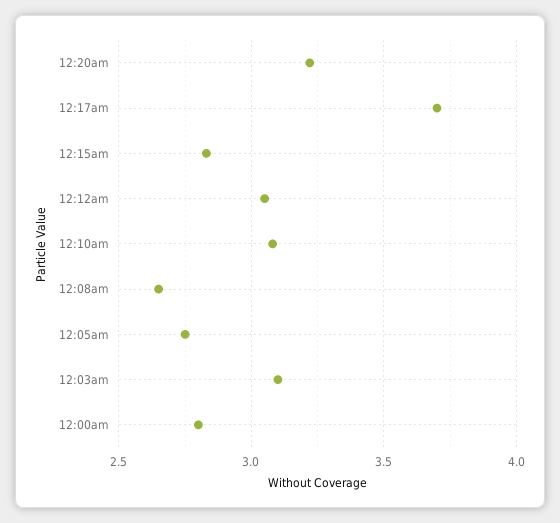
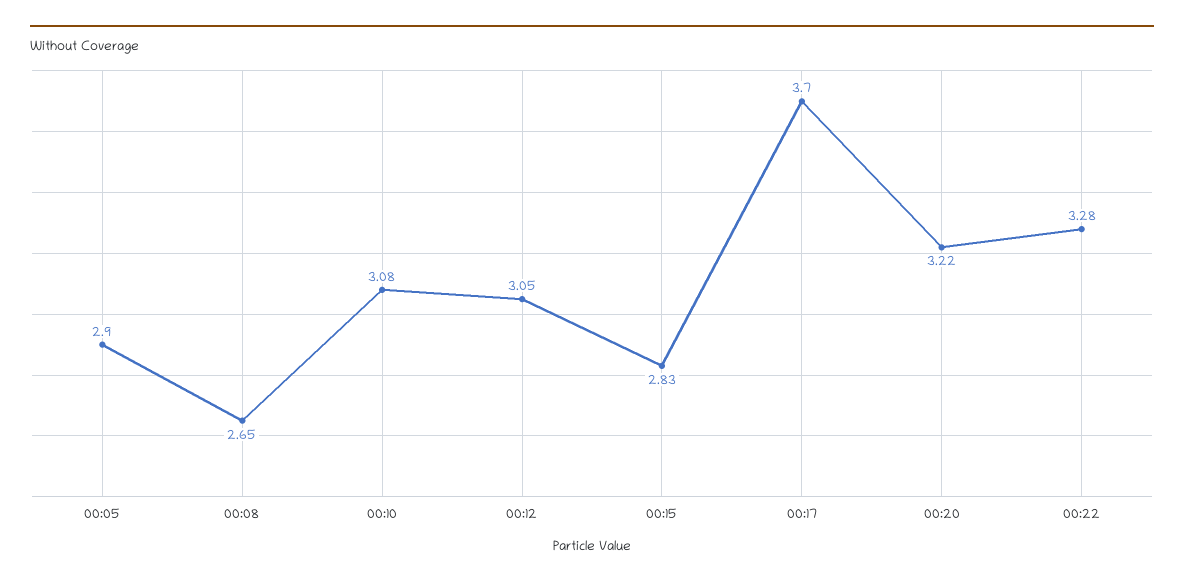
12:05am: 2.75 -> 2.9
12:03am: 3.1 -> none
12:00am: 2.8 -> none
00:22: none -> 3.28

